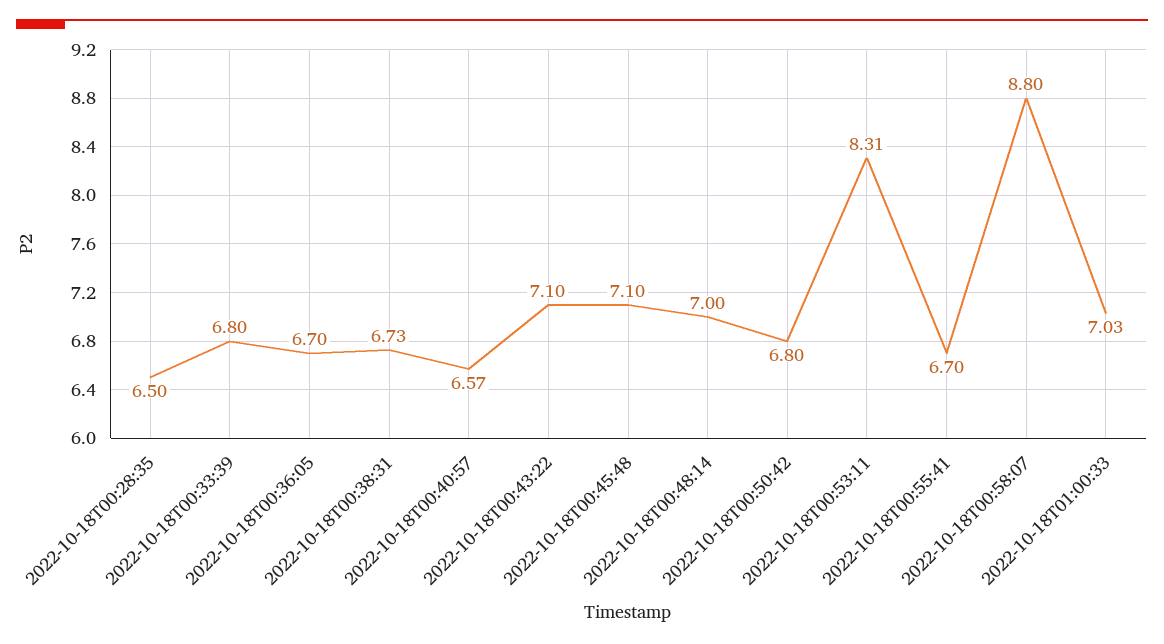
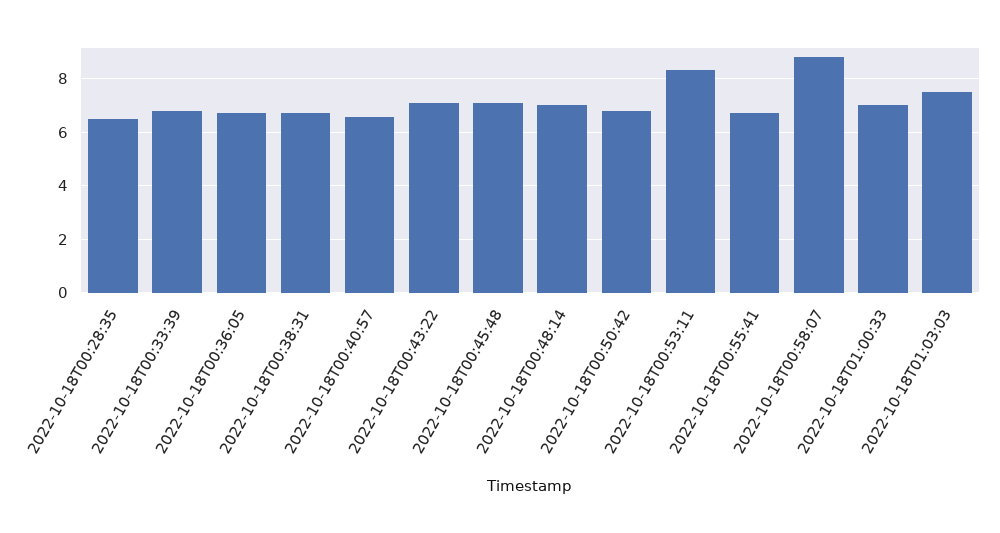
2022-10-18T01:03:03: none -> 7.5

